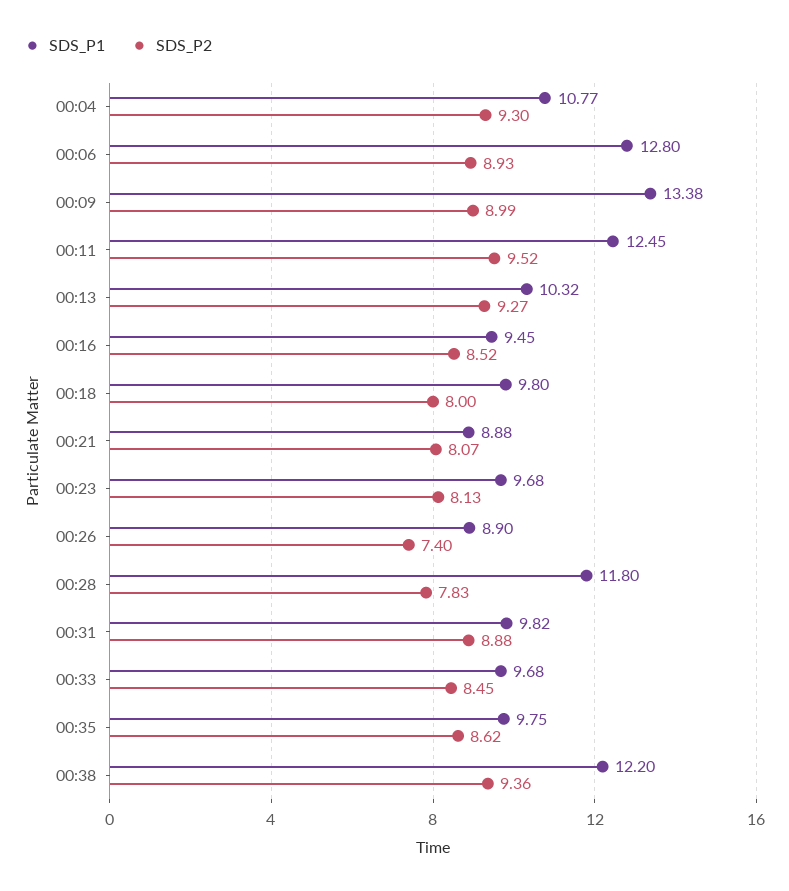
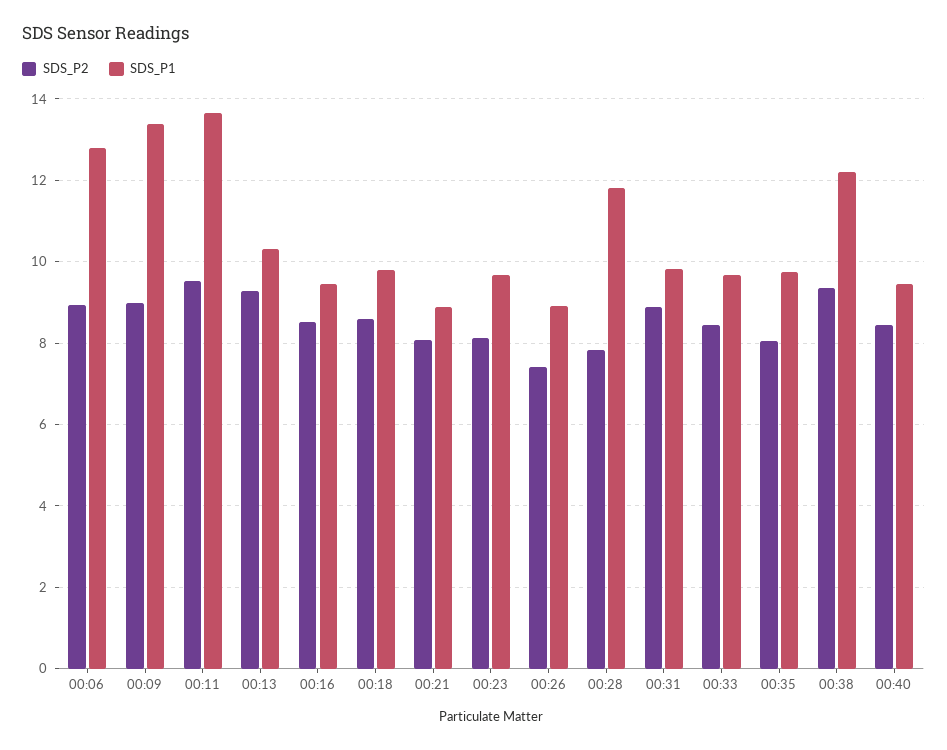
SDS_P1, 00:04: 10.77 -> none
SDS_P2, 00:04: 9.3 -> none
SDS_P1, 00:11: 12.45 -> 13.6
SDS_P2, 00:18: 8 -> 8.6
SDS_P2, 00:35: 8.62 -> 8
SDS_P2, 00:40: none -> 8.4
SDS_P1, 00:40: none -> 9.4

